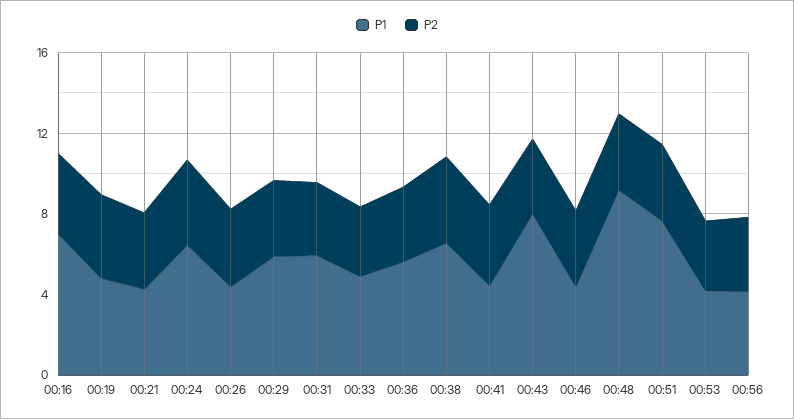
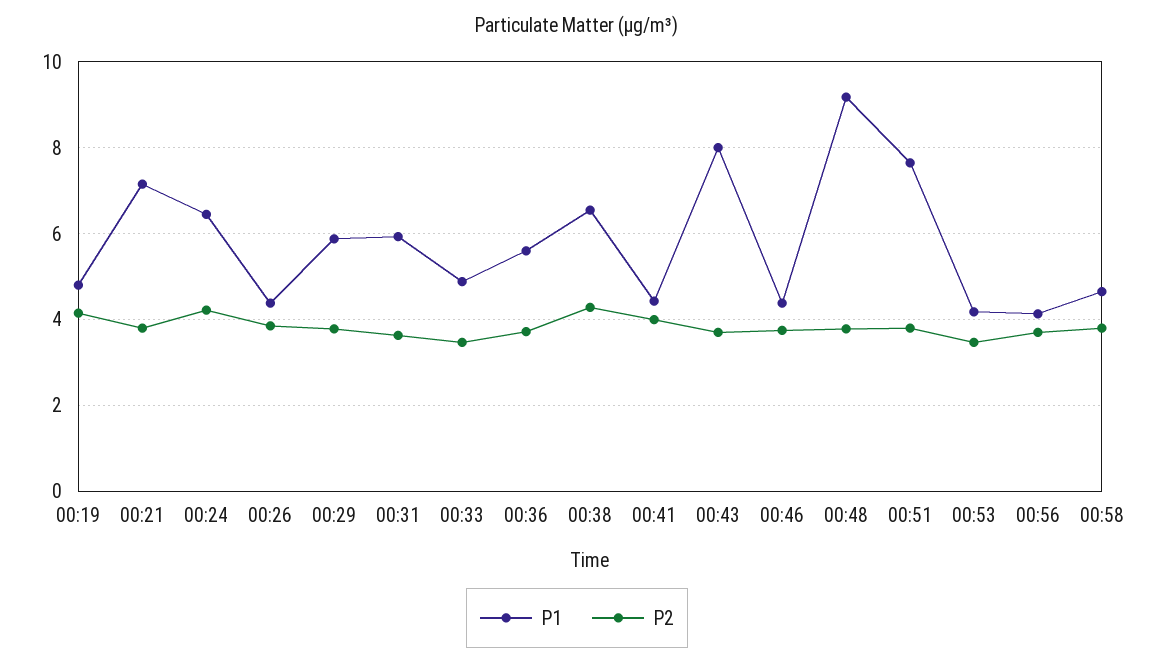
P1, 00:16: 7 -> none
P2, 00:16: 4 -> none
P1, 00:21: 4 -> 7.2
P1, 00:58: none -> 4.6
P2, 00:58: none -> 3.8

